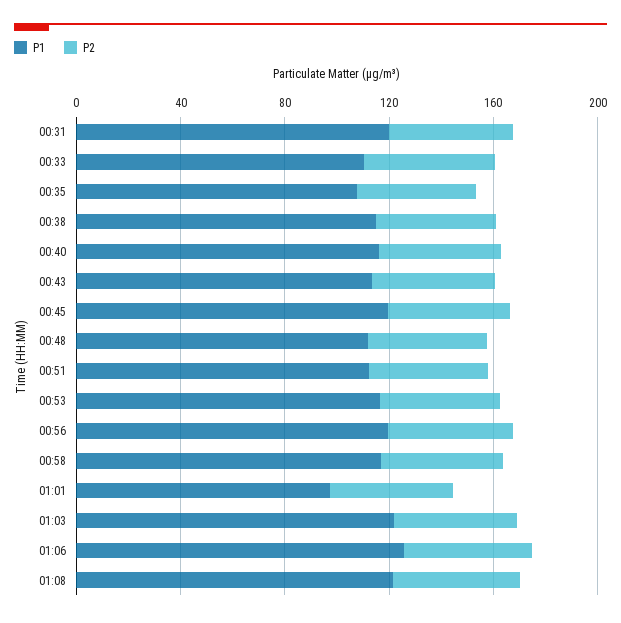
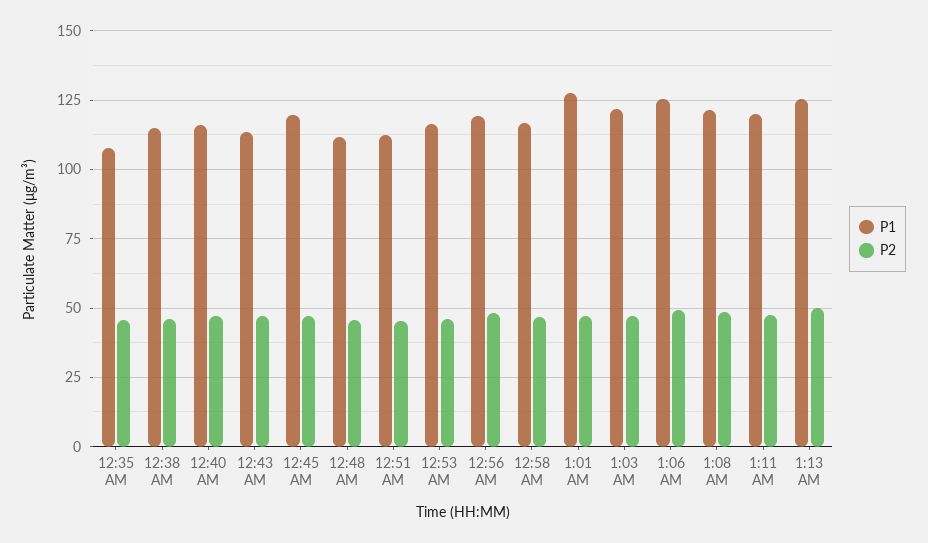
P1, 00:31: 120 -> none
P2, 00:31: 50 -> none
P1, 00:33: 110 -> none
P2, 00:33: 50 -> none
P1, 01:01: 100 -> 127.5
P1, 1:11 AM: none -> 120
P2, 1:11 AM: none -> 47.5
P1, 1:13 AM: none -> 125
P2, 1:13 AM: none -> 50

